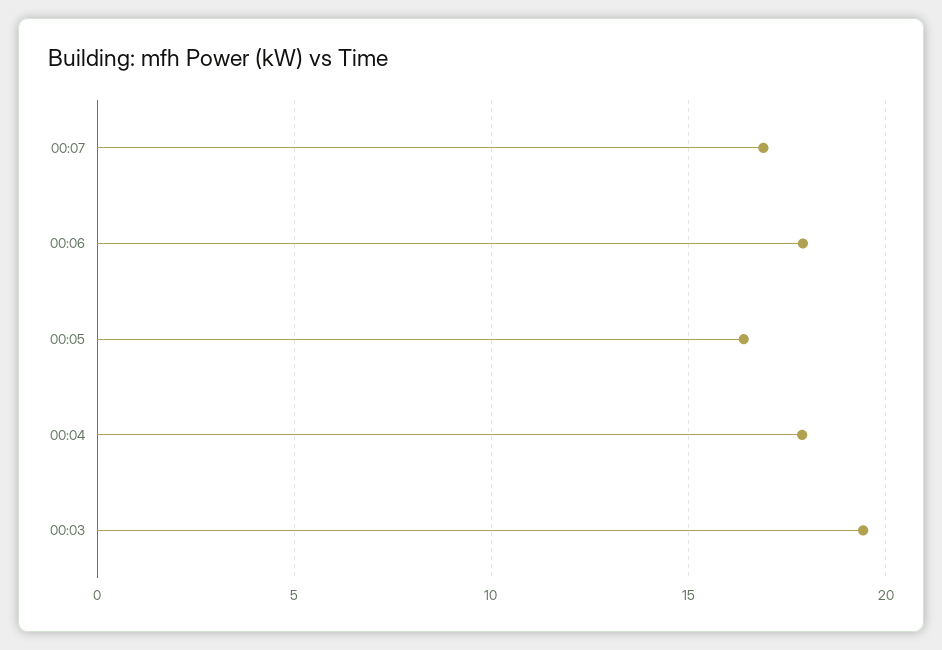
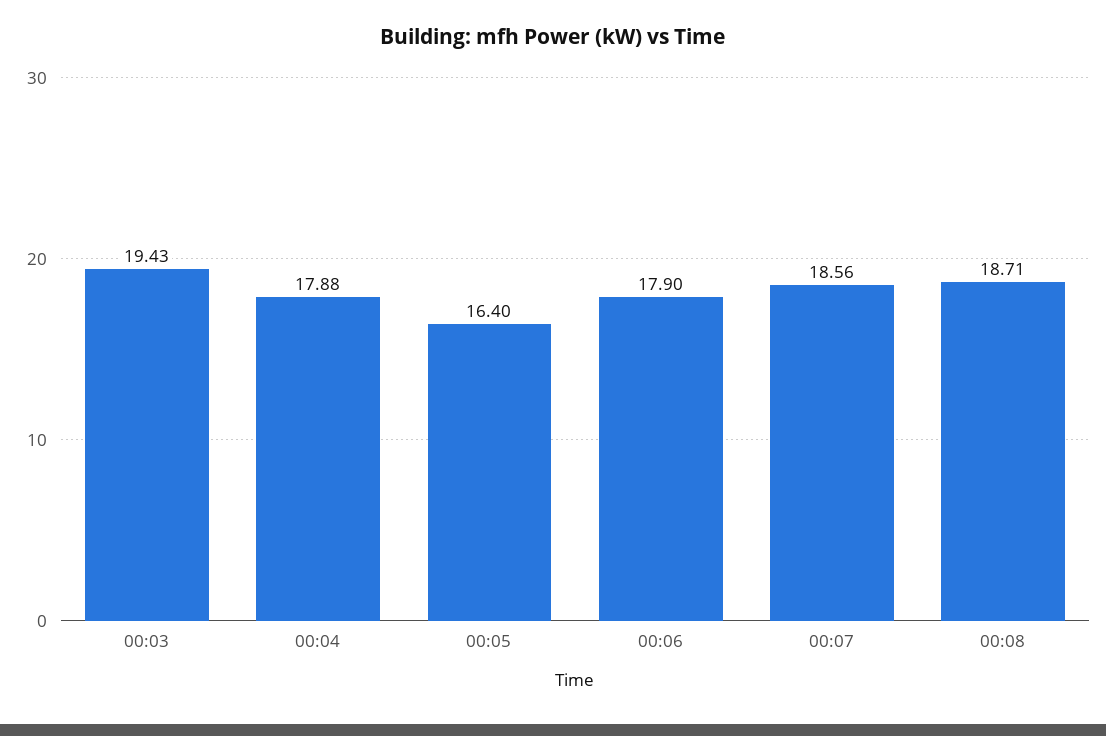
00:07: 17 -> 18.56
00:08: none -> 18.71

